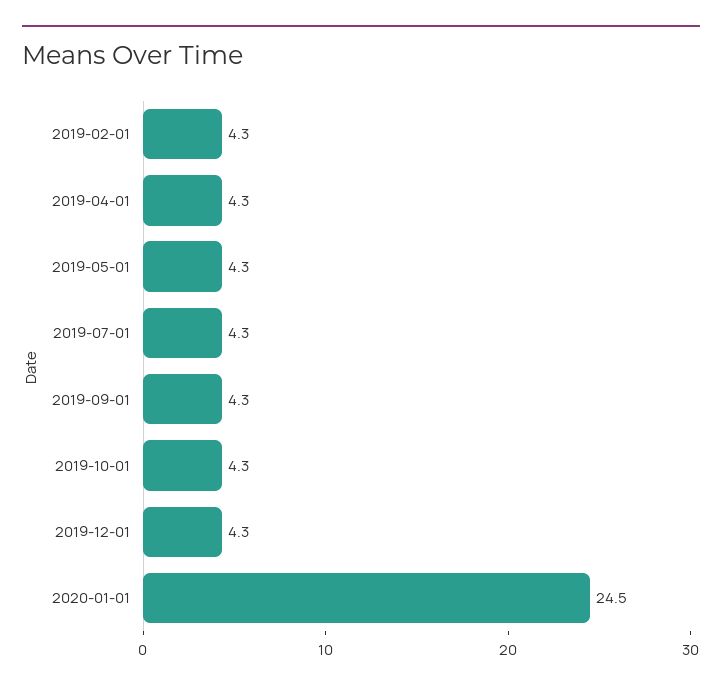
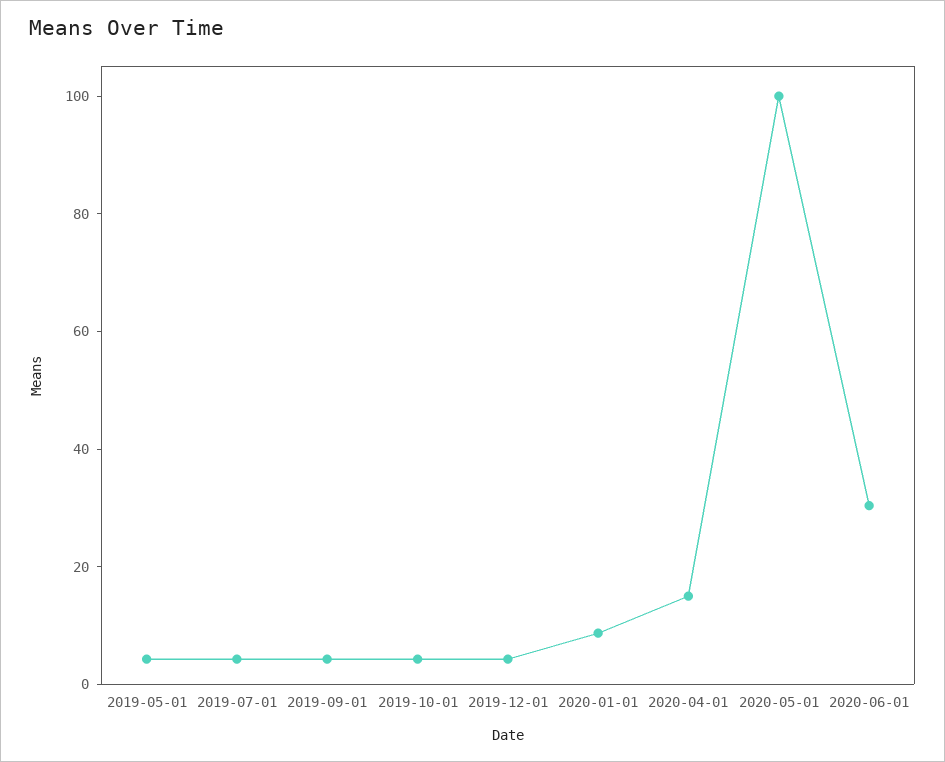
2019-02-01: 4.3 -> none
2019-04-01: 4.3 -> none
2020-01-01: 24.5 -> 10
2020-04-01: none -> 15
2020-05-01: none -> 100
2020-06-01: none -> 30

